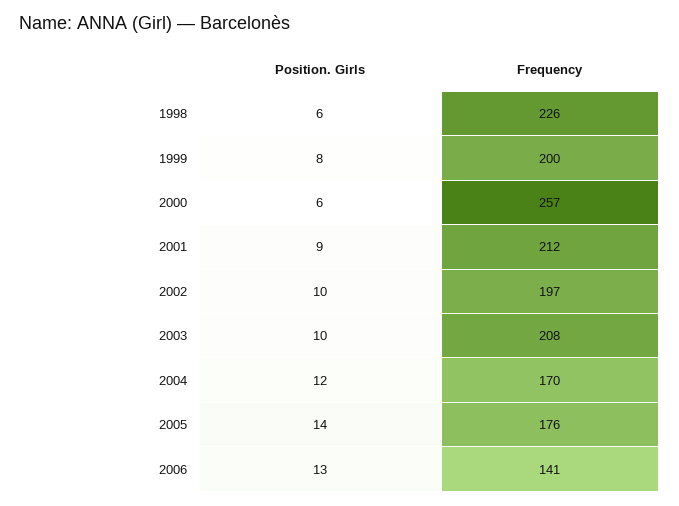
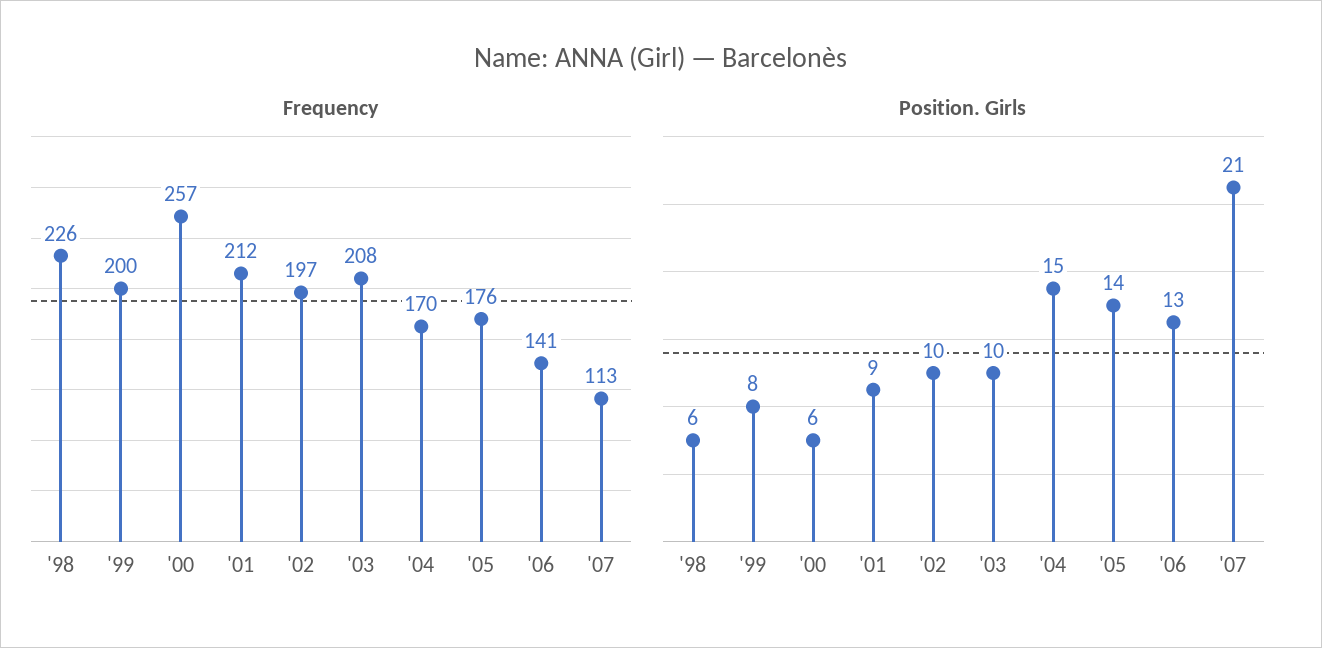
Position. Girls, 2004: 12 -> 15
Frequency, '07: none -> 113
Position. Girls, '07: none -> 21

